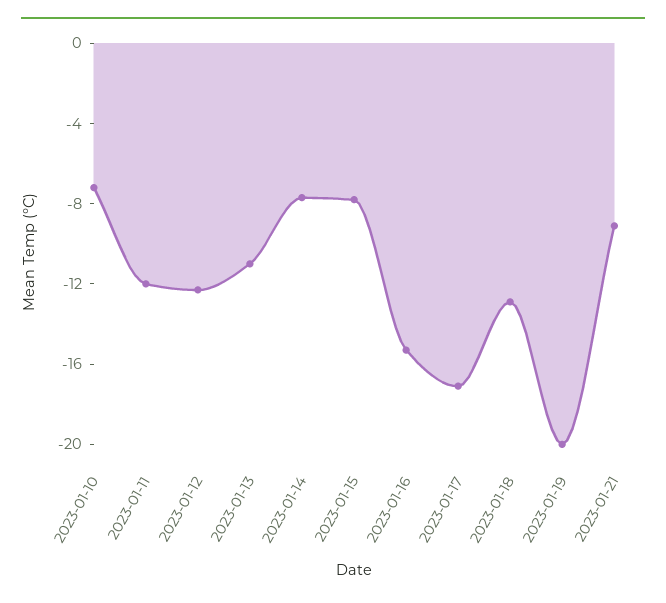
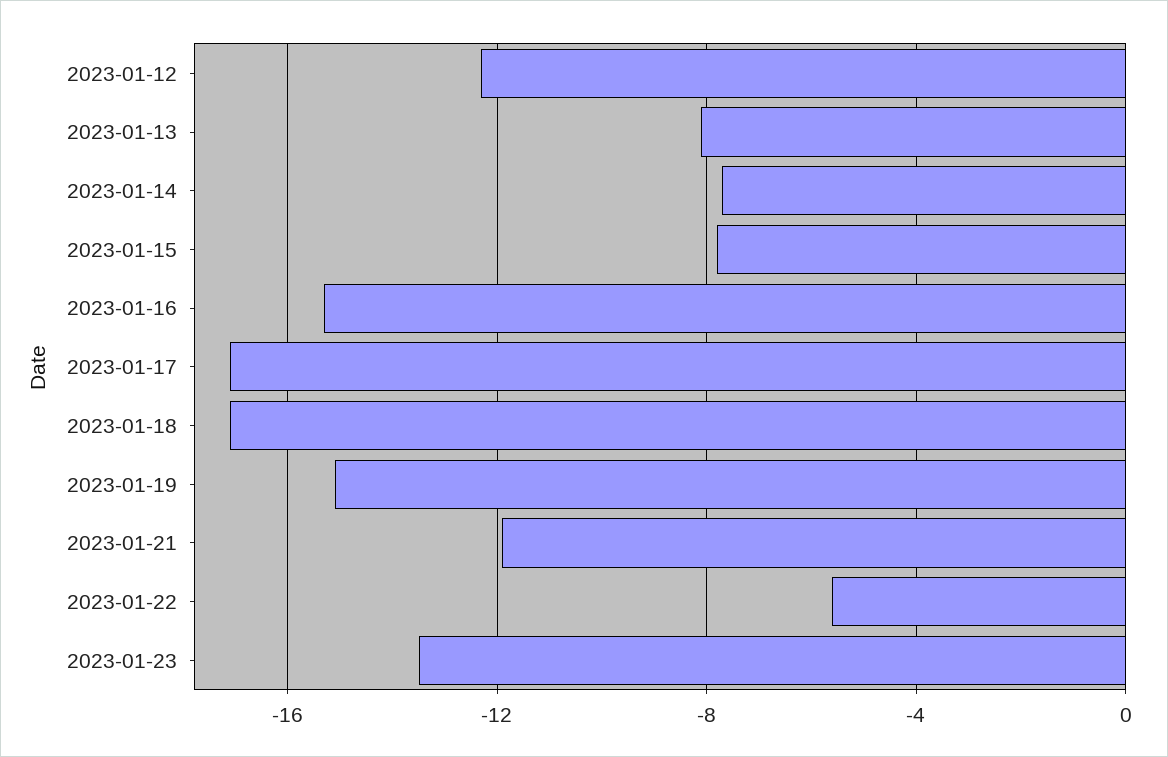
2023-01-10: -7 -> none
2023-01-11: -12 -> none
2023-01-13: -11 -> -8
2023-01-18: -13 -> -17
2023-01-19: -20 -> -15
2023-01-21: -9 -> -12
2023-01-22: none -> -5.5
2023-01-23: none -> -13.5

